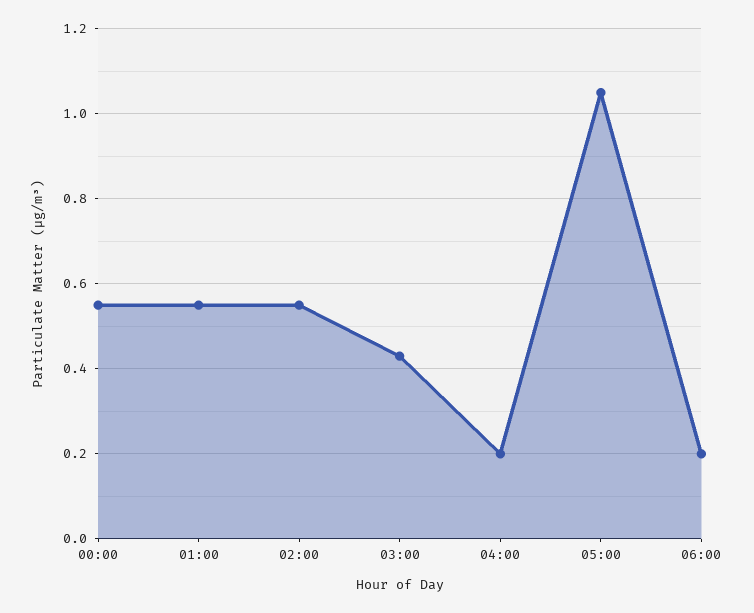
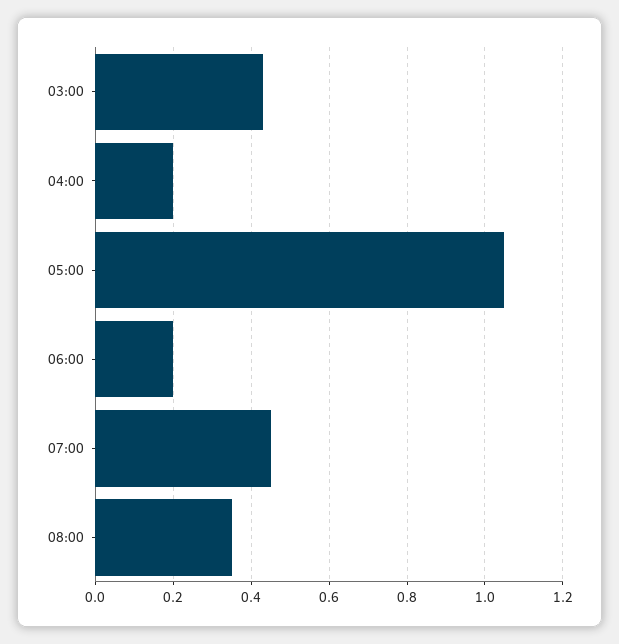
00:00: 0.55 -> none
01:00: 0.55 -> none
02:00: 0.55 -> none
07:00: none -> 0.45
08:00: none -> 0.35

